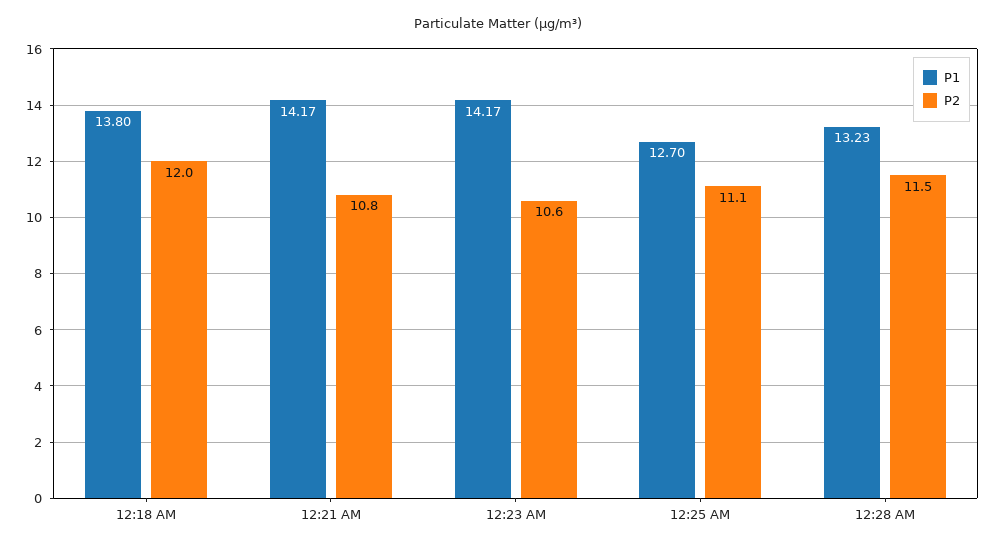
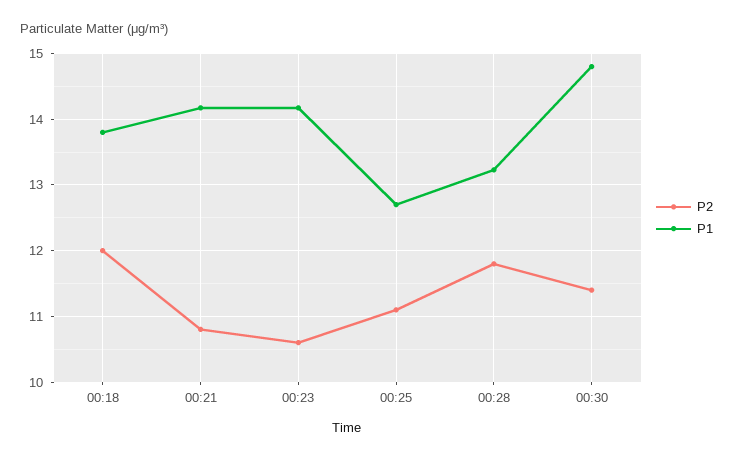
P2, 12:28 AM: 11.5 -> 11.8
P2, 00:30: none -> 11.4
P1, 00:30: none -> 14.8

